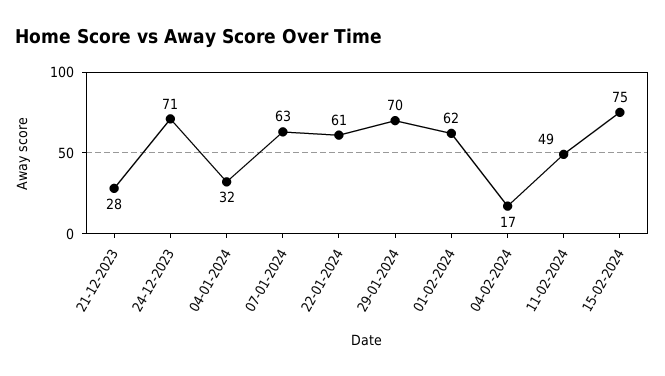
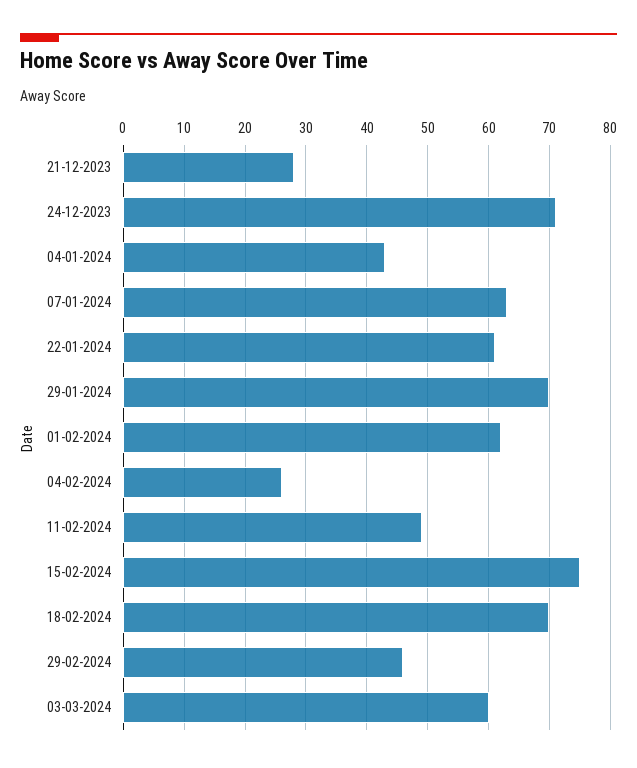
04-01-2024: 32 -> 43
04-02-2024: 17 -> 26
18-02-2024: none -> 70
29-02-2024: none -> 46
03-03-2024: none -> 60

